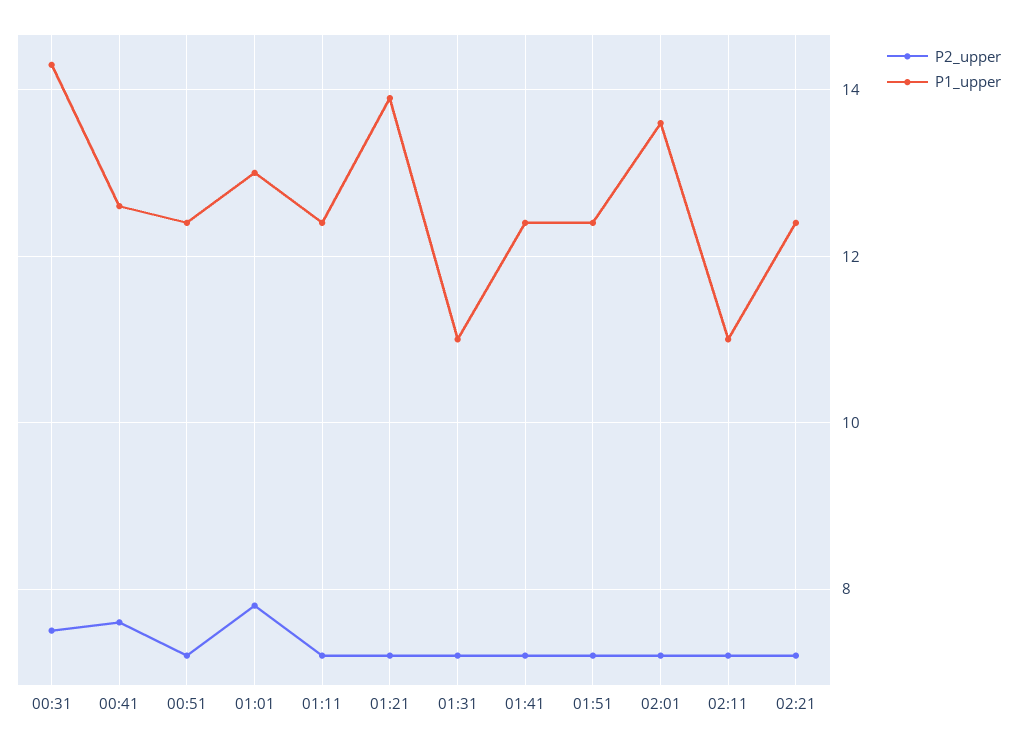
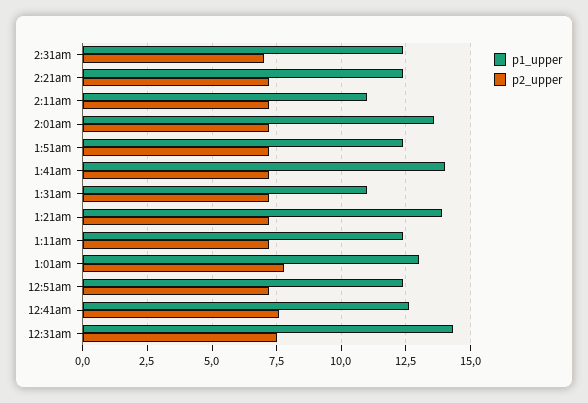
P1_upper, 01:41: 12.5 -> 14
P1_upper, 2:31am: none -> 12.5
P2_upper, 2:31am: none -> 7

